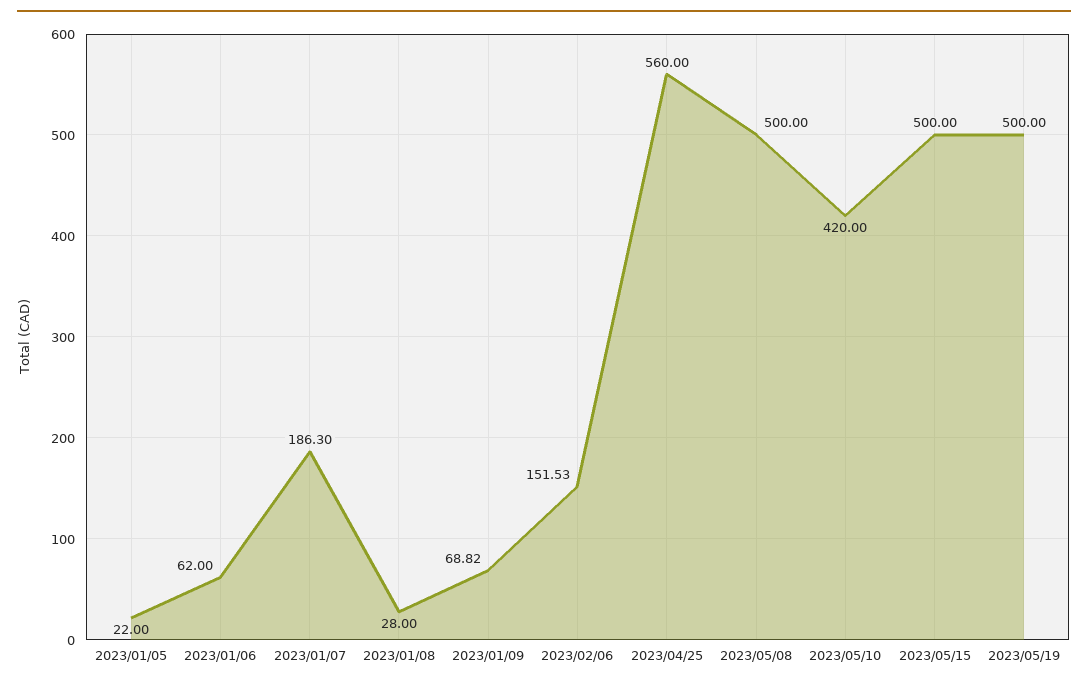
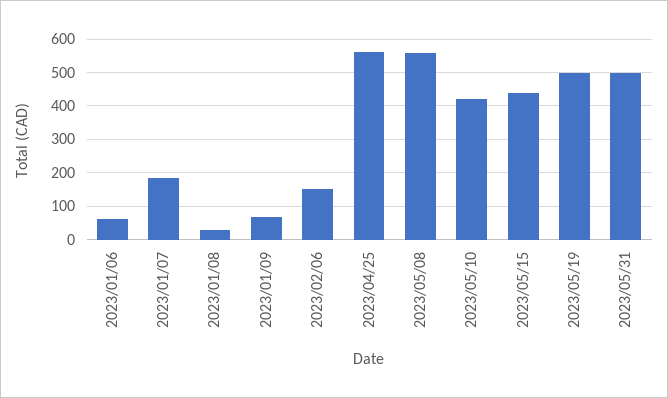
2023/01/05: 22 -> none
2023/05/08: 500 -> 560
2023/05/15: 500 -> 440
2023/05/31: none -> 500

